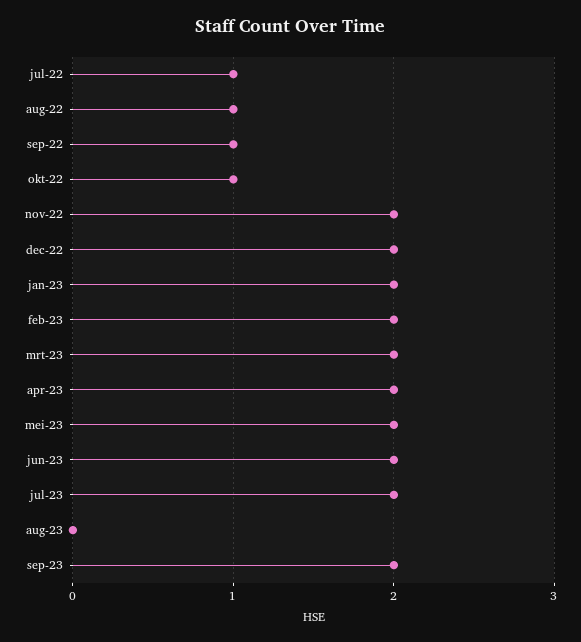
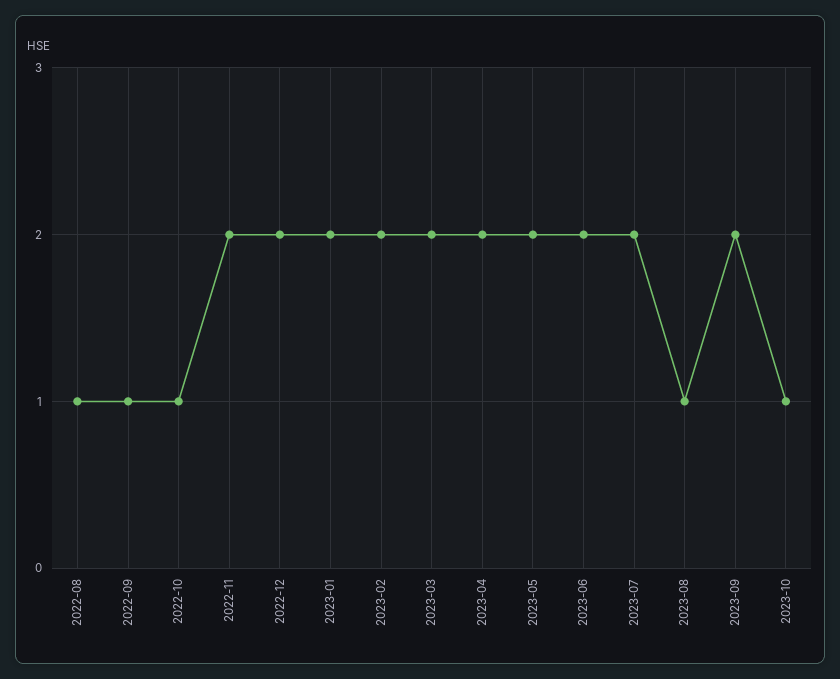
jul-22: 1 -> none
aug-23: 0 -> 1
2023-10: none -> 1

